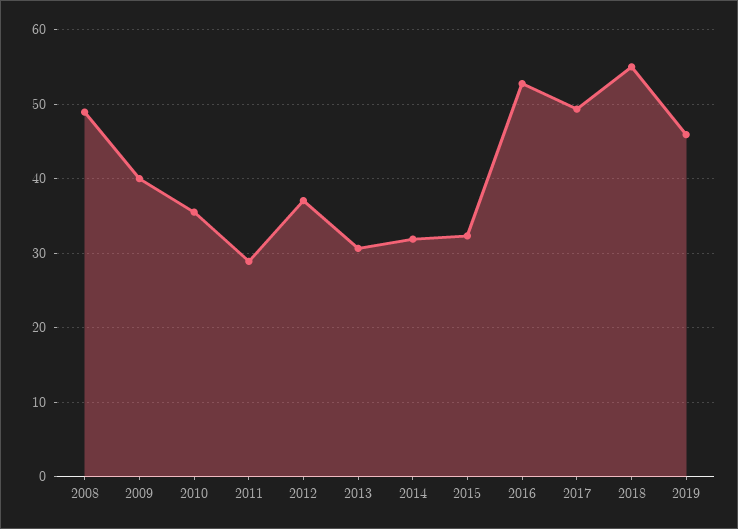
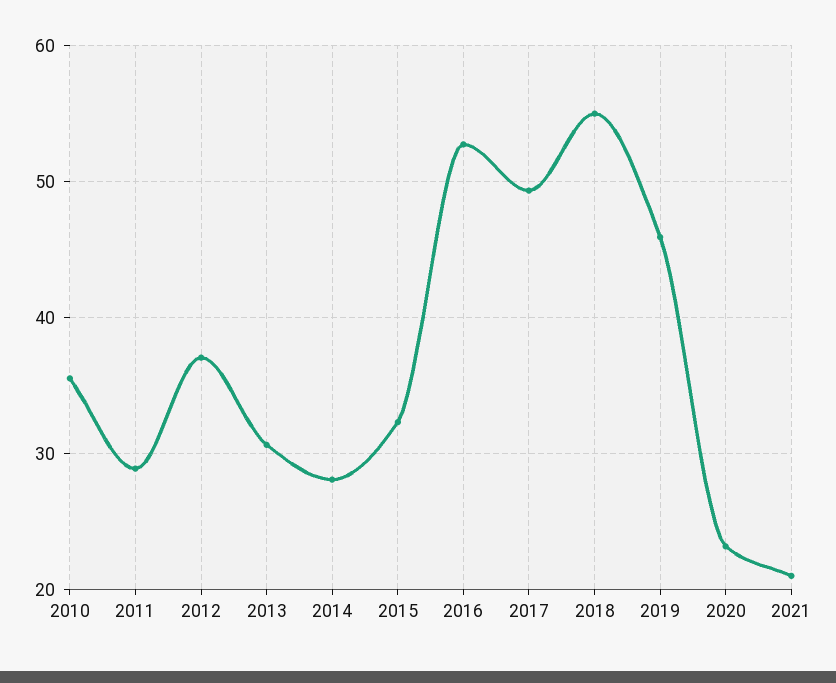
2008: 49 -> none
2009: 40 -> none
2014: 32 -> 28
2020: none -> 23
2021: none -> 21

